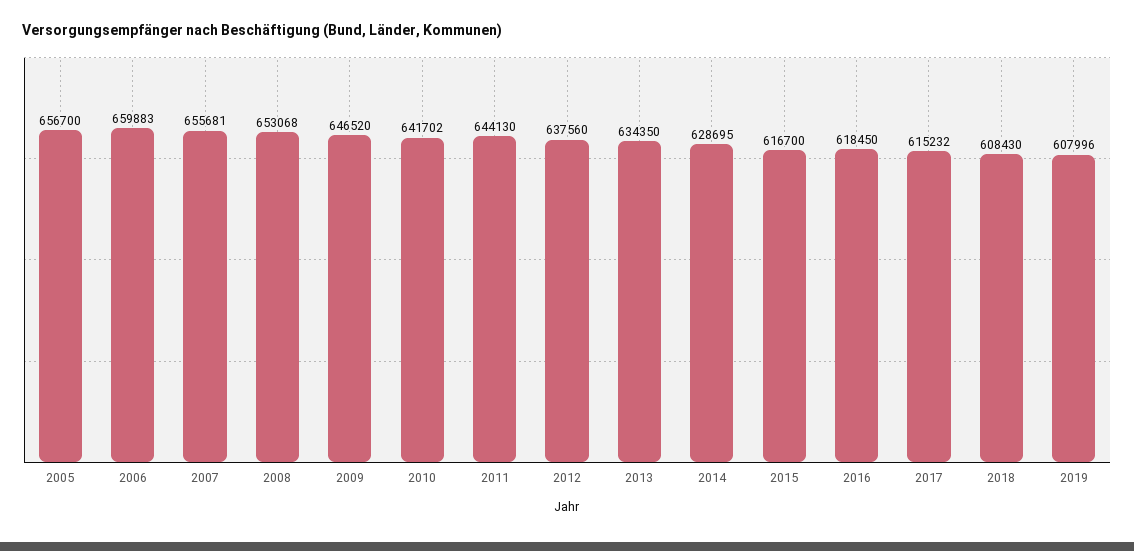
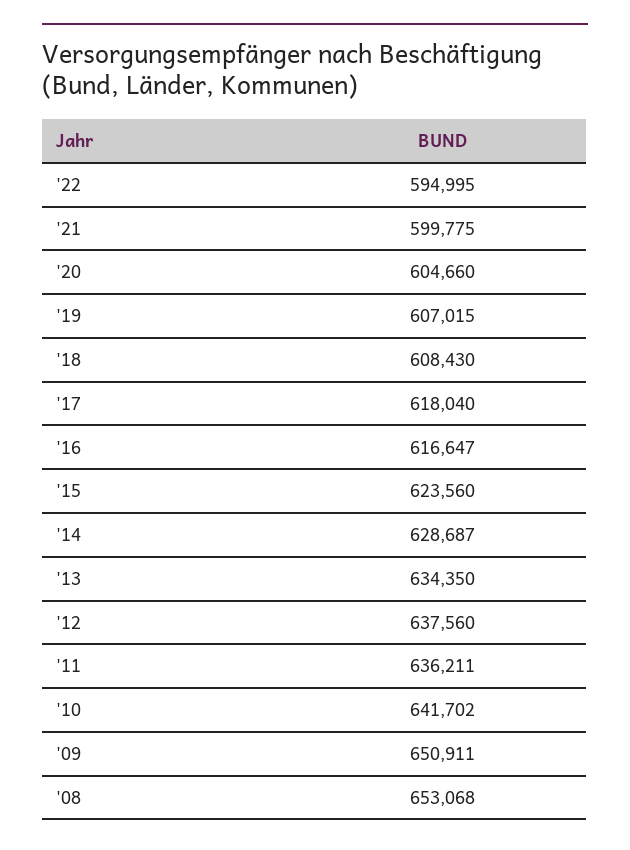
2005: 656700 -> none
2006: 659883 -> none
2007: 655681 -> none
2009: 646520 -> 650911
2011: 644130 -> 636211
2014: 628695 -> 628687
2015: 616700 -> 623560
2016: 618450 -> 616647
2017: 615232 -> 618040
2019: 607996 -> 607015
'22: none -> 594995
'21: none -> 599775
'20: none -> 604660

